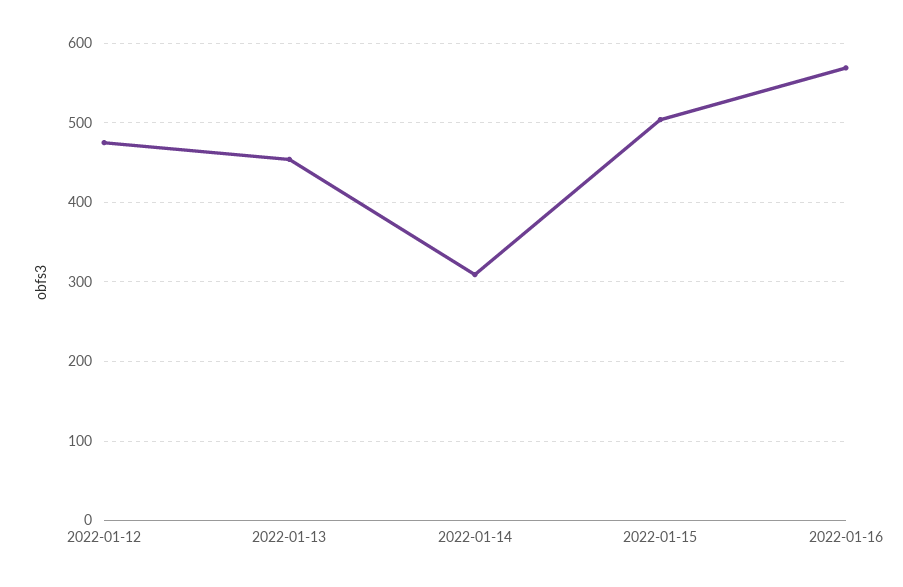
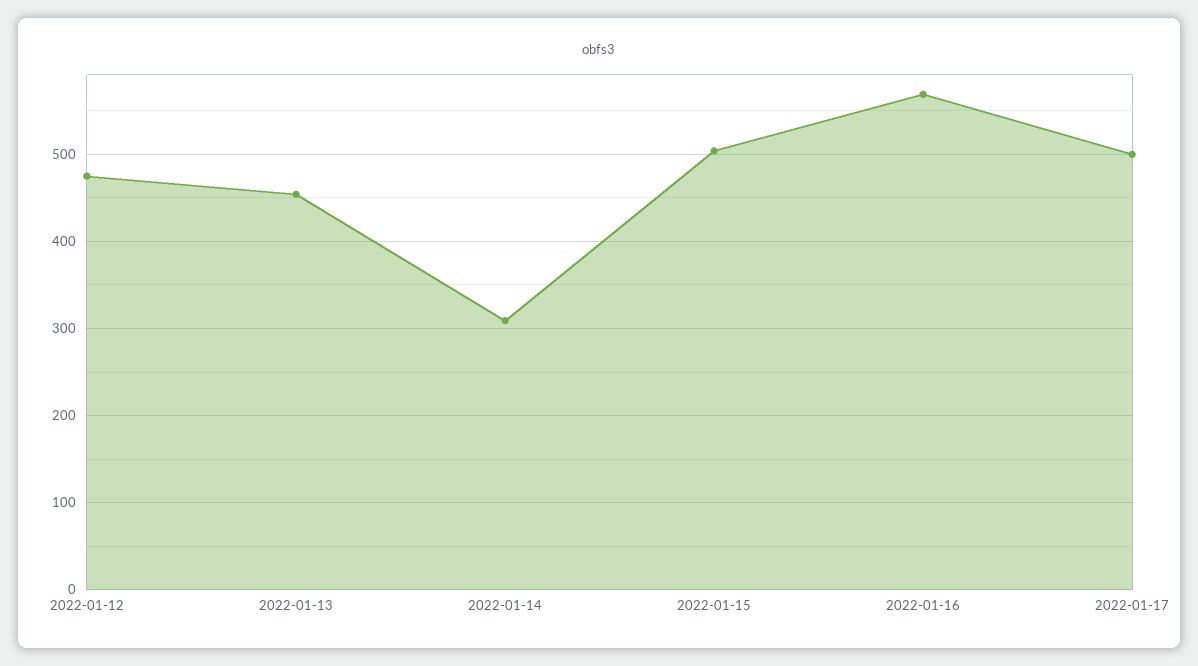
2022-01-17: none -> 500

